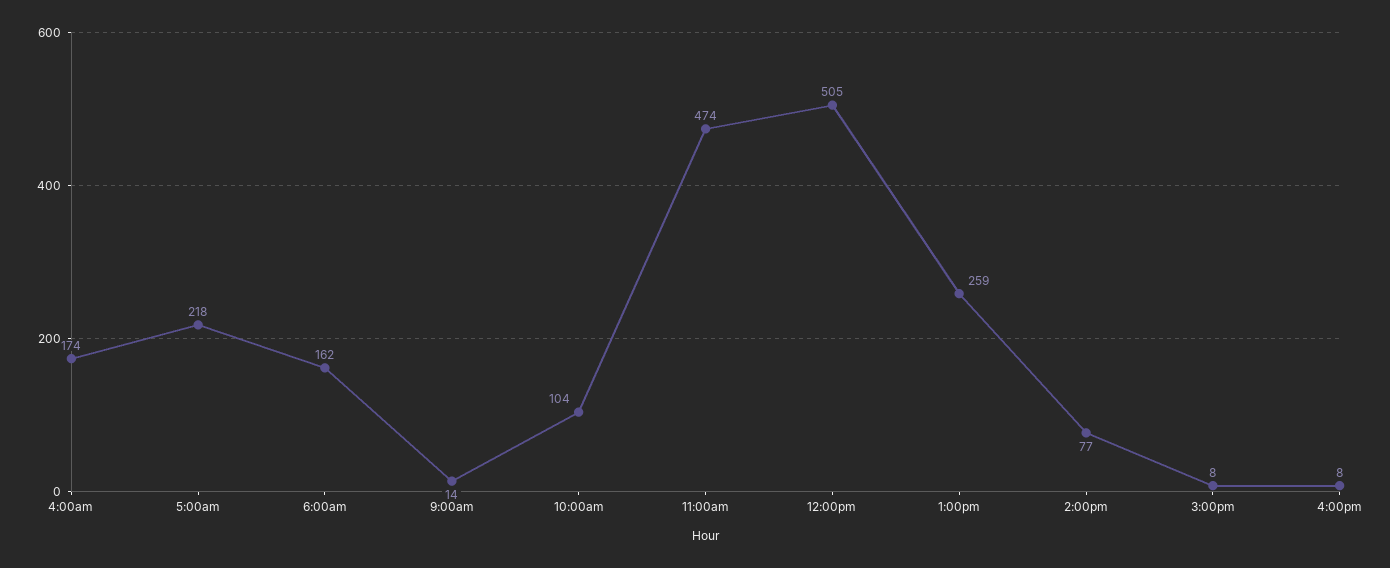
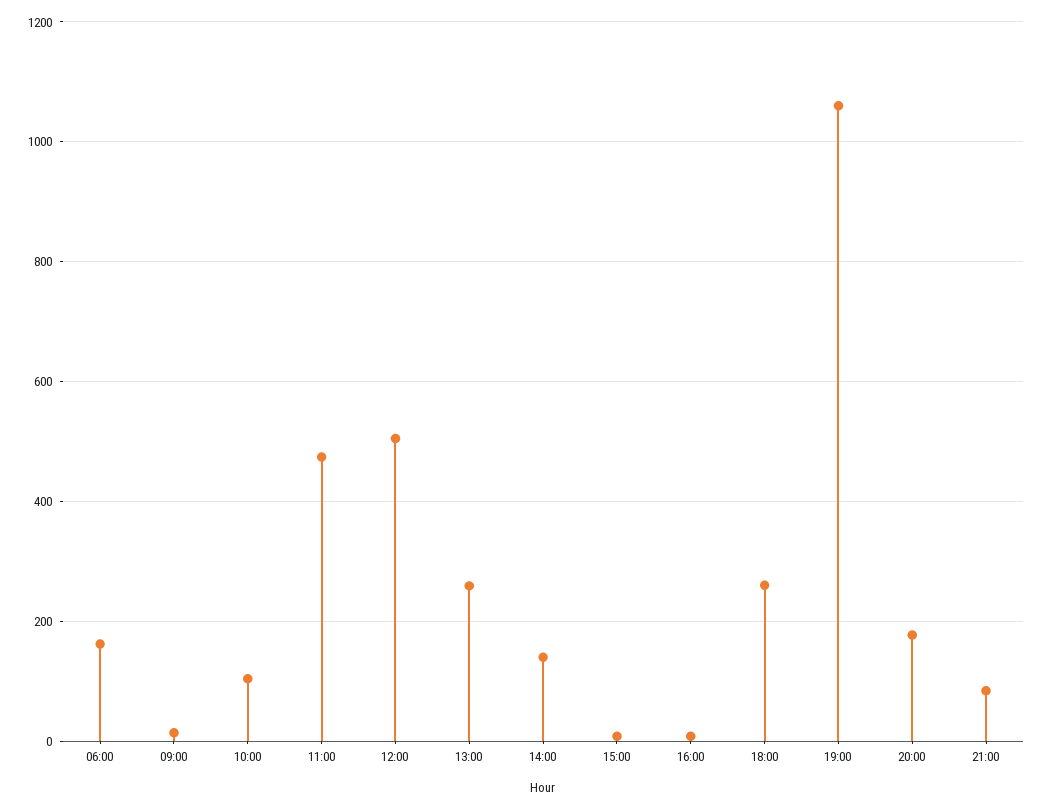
4:00am: 174 -> none
5:00am: 218 -> none
2:00pm: 77 -> 140
18:00: none -> 260
19:00: none -> 1060
20:00: none -> 180
21:00: none -> 80

